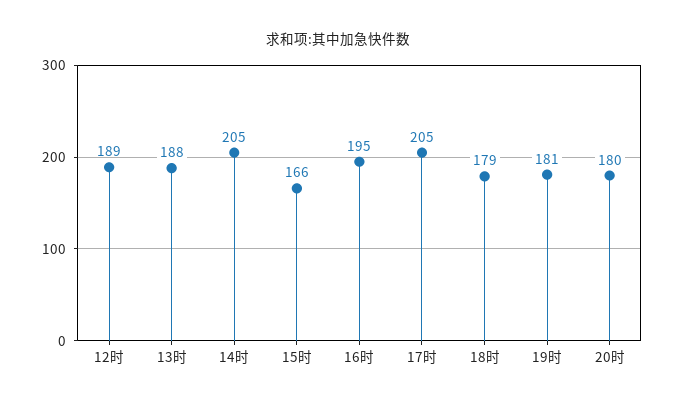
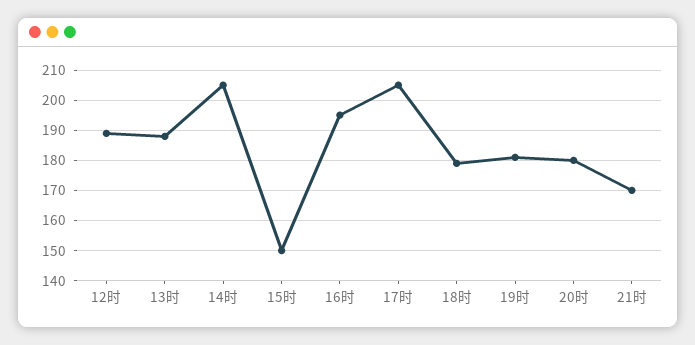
15时: 166 -> 150
21时: none -> 170

